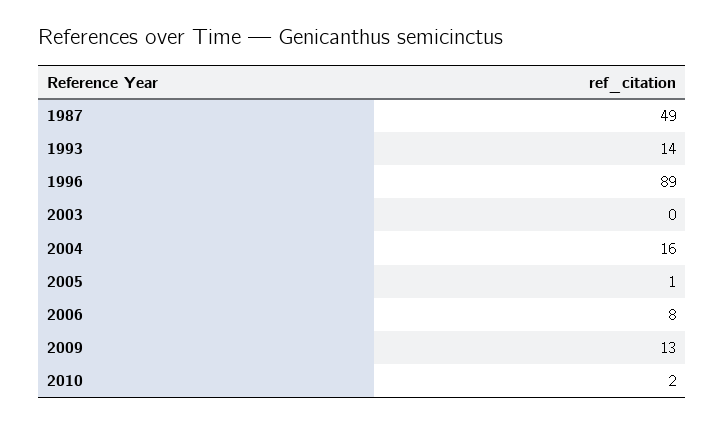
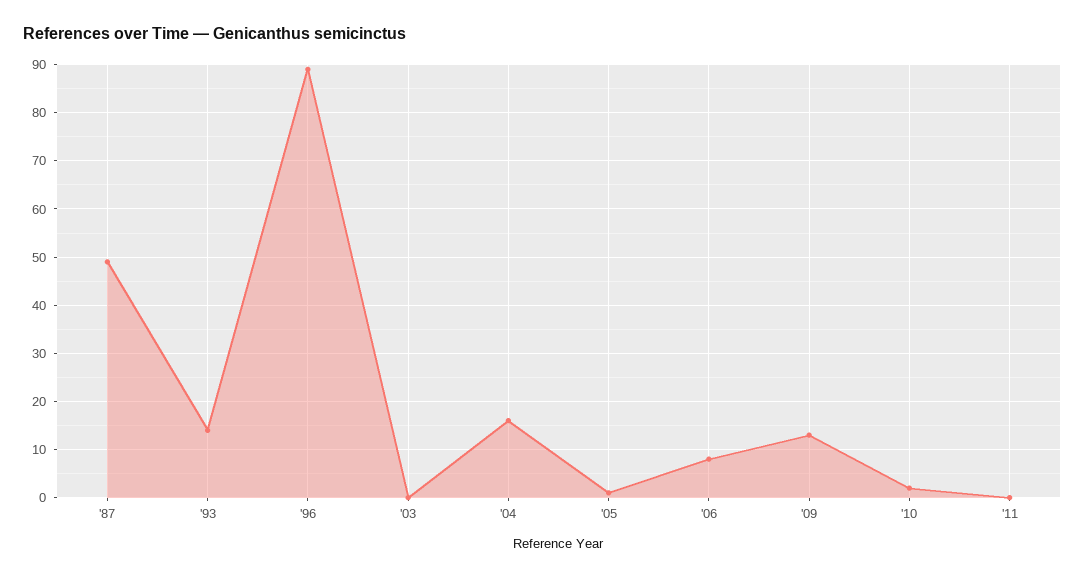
'11: none -> 0

